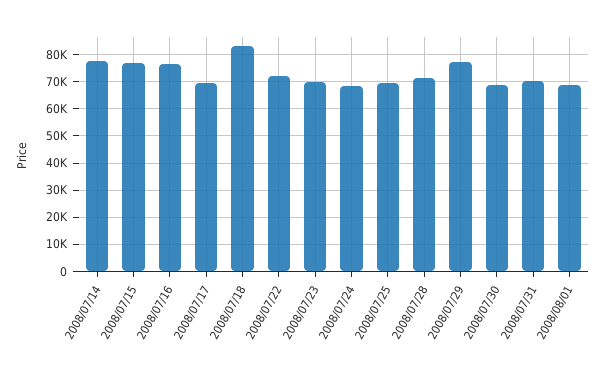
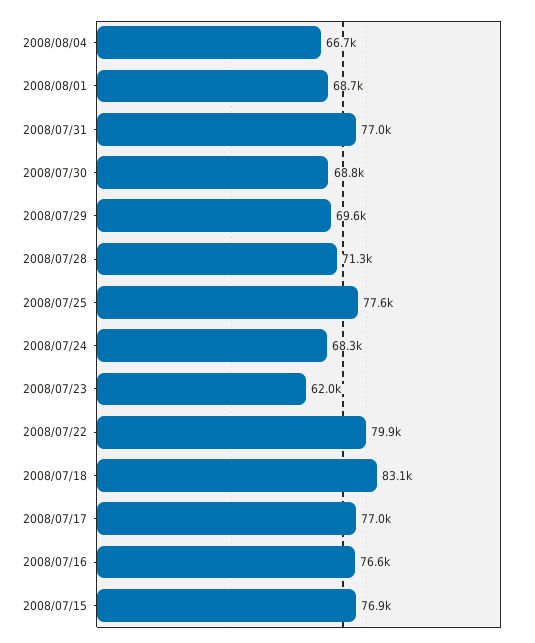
2008/07/14: 77500 -> none
2008/07/17: 70000 -> 77000
2008/07/22: 72500 -> 79900
2008/07/23: 70000 -> 62000
2008/07/25: 70000 -> 77600
2008/07/29: 77500 -> 69600
2008/07/31: 70000 -> 77000
2008/08/04: none -> 66700

